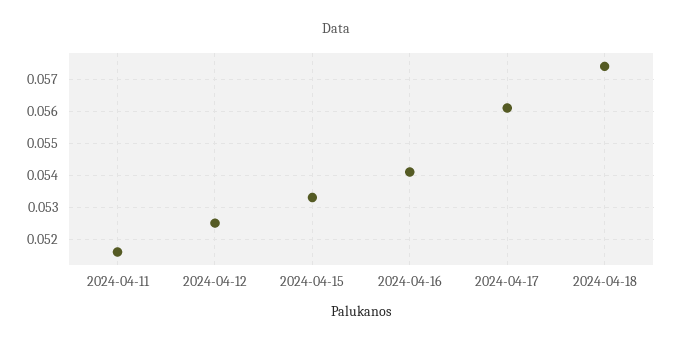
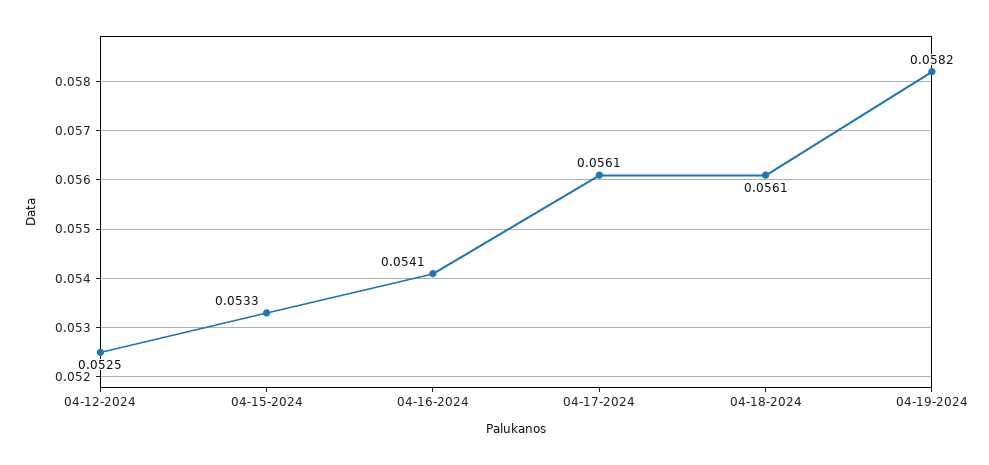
2024-04-11: 0.0515 -> none
2024-04-18: 0.0575 -> 0.0561
04-19-2024: none -> 0.0582

